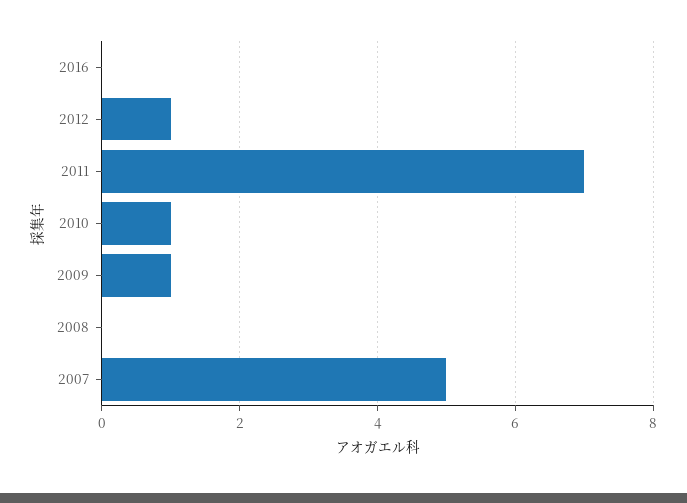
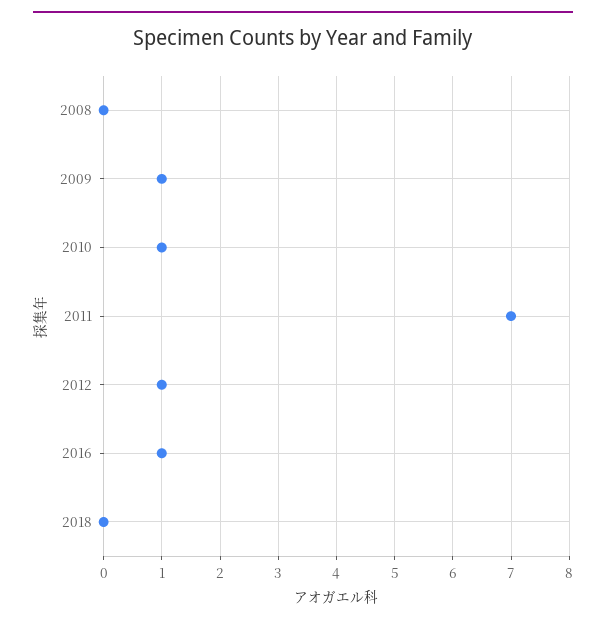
2016: 0 -> 1
2007: 5 -> none
2018: none -> 0

